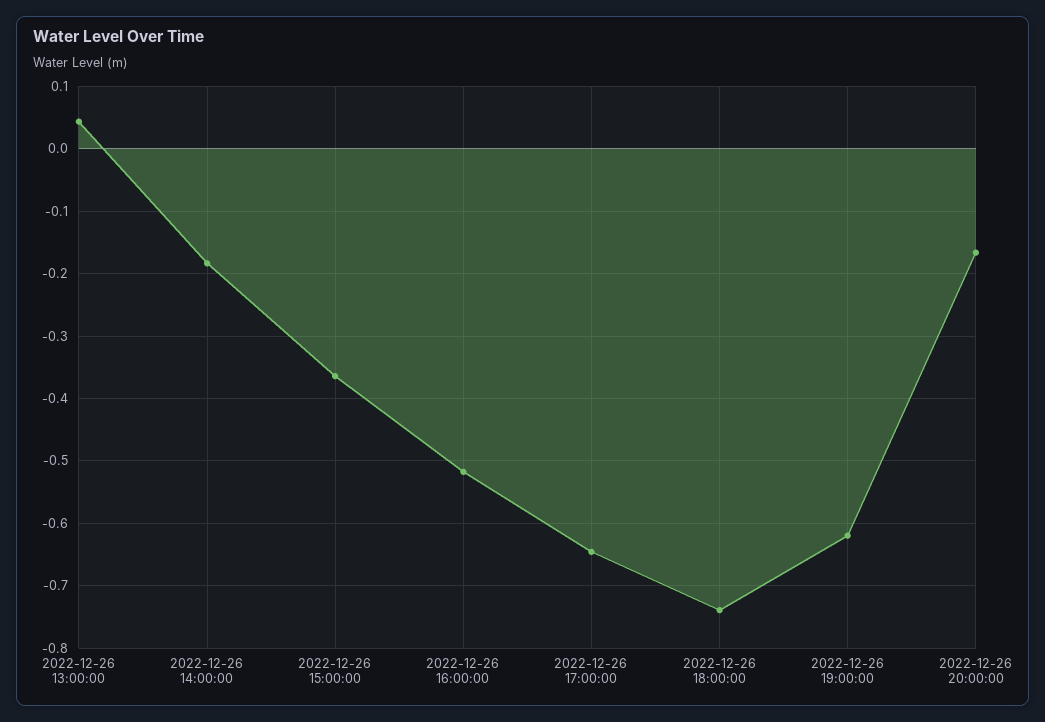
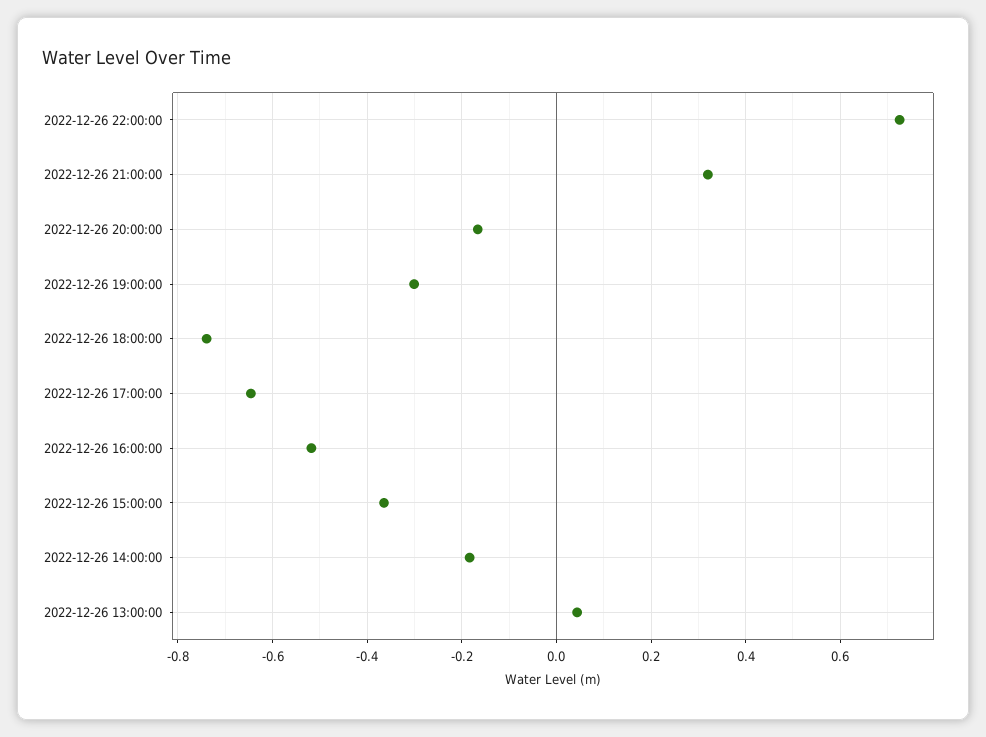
2022-12-26 19:00:00: -0.62 -> -0.3
2022-12-26 22:00:00: none -> 0.72
2022-12-26 21:00:00: none -> 0.32

